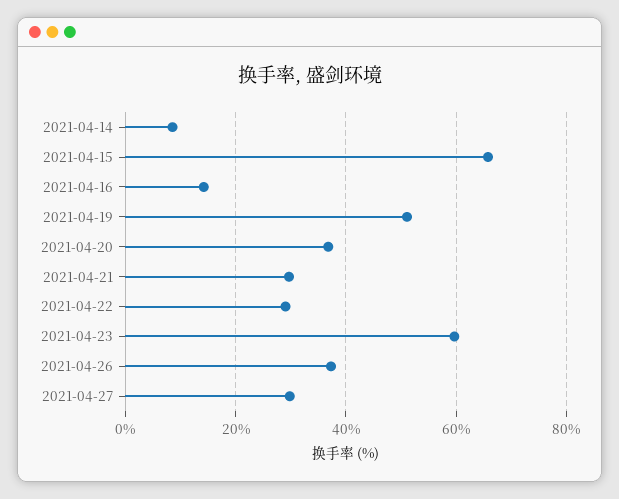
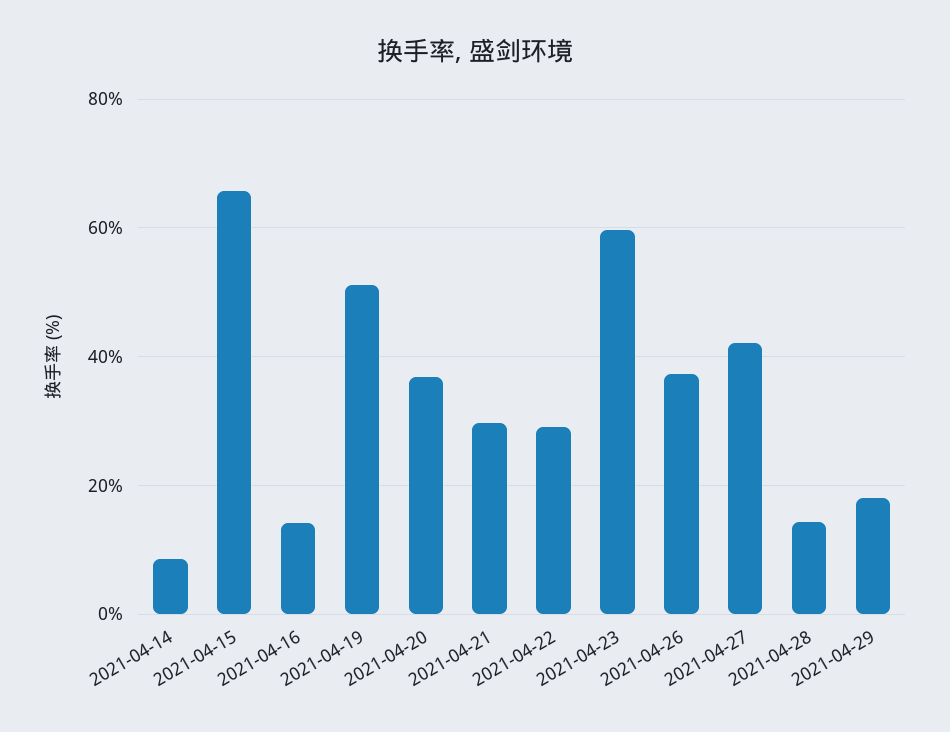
2021-04-27: 30 -> 42
2021-04-28: none -> 14
2021-04-29: none -> 18

